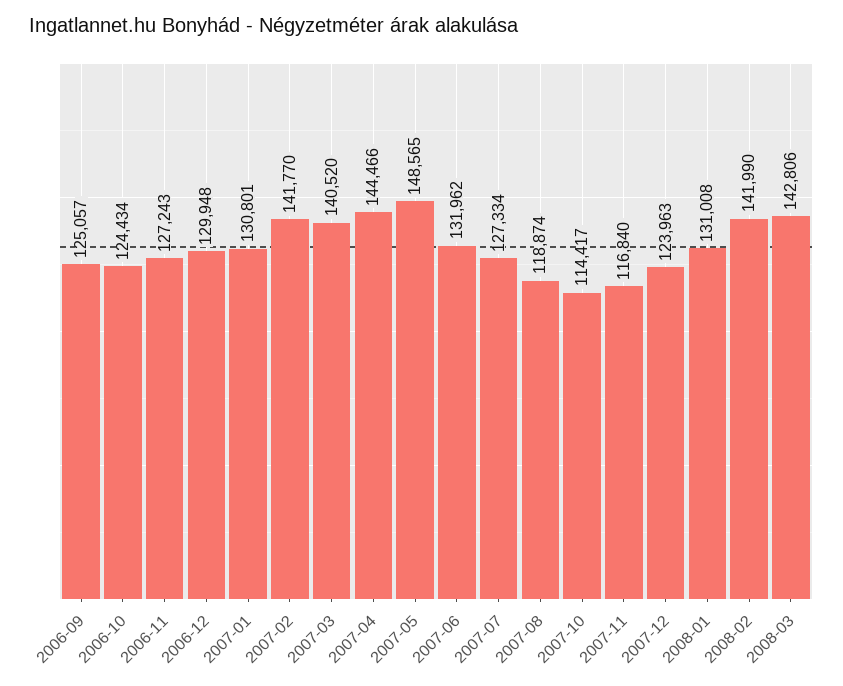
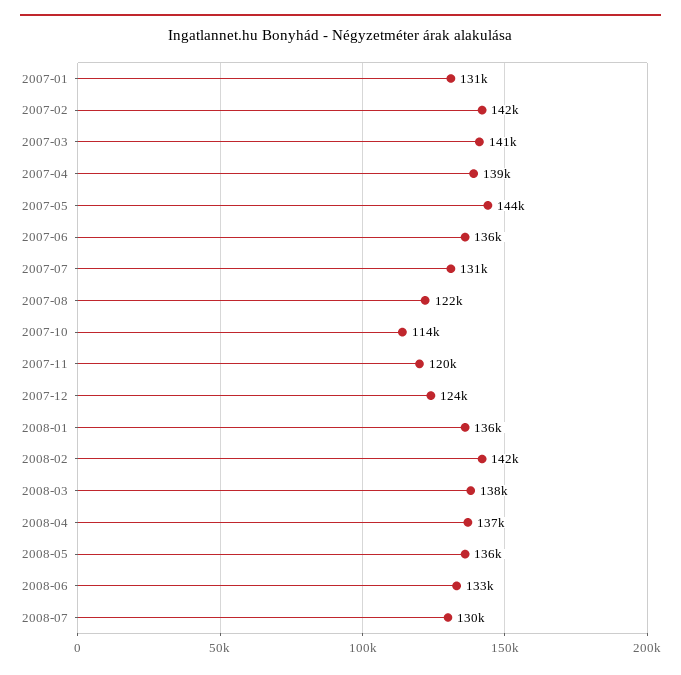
2006-09: 125057 -> none
2006-10: 124434 -> none
2006-11: 127243 -> none
2006-12: 129948 -> none
2007-04: 144466 -> 139000
2007-05: 148565 -> 144000
2007-06: 131962 -> 136000
2007-07: 127334 -> 131000
2007-08: 118874 -> 122000
2007-11: 116840 -> 120000
2008-01: 131008 -> 136000
2008-03: 142806 -> 138000
2008-04: none -> 137000
2008-05: none -> 136000
2008-06: none -> 133000
2008-07: none -> 130000

